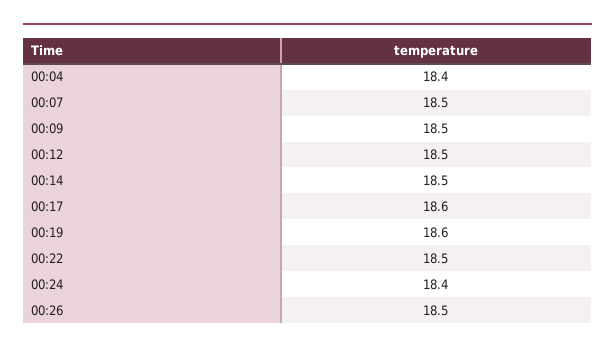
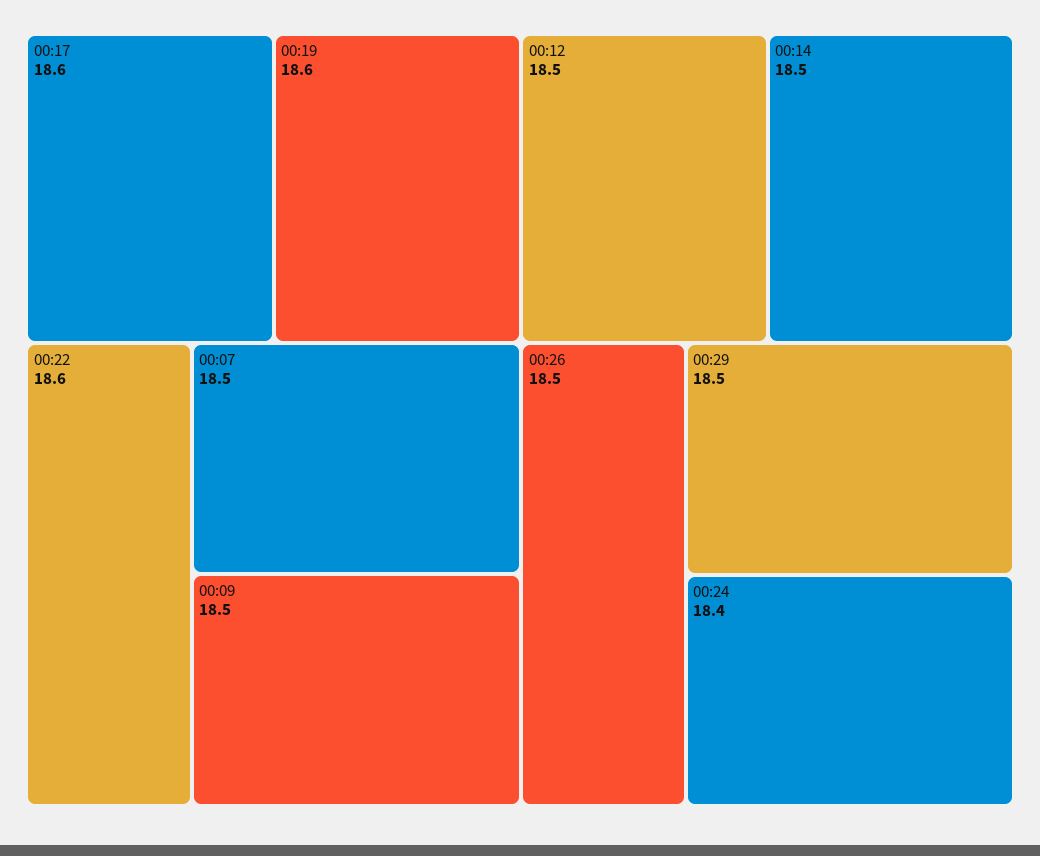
00:04: 18.4 -> none
00:22: 18.5 -> 18.6
00:29: none -> 18.5

